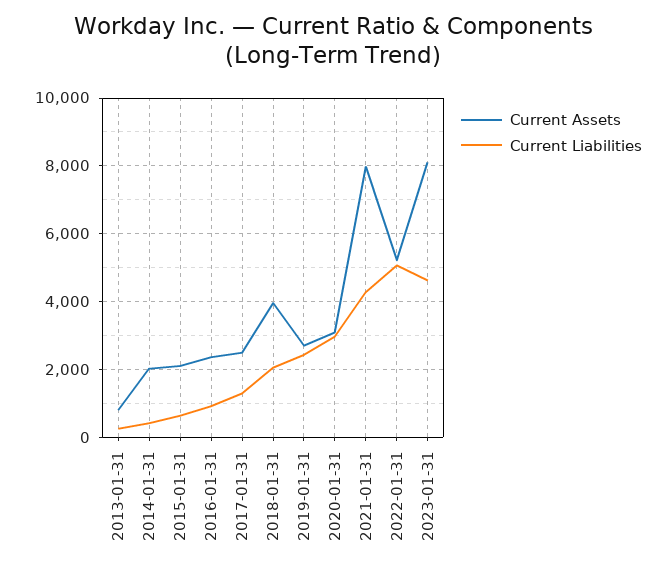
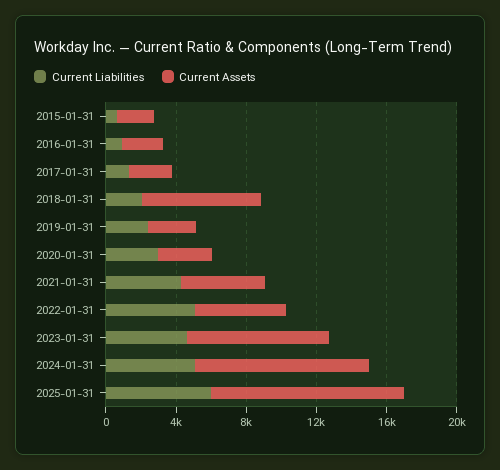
Current Assets, 2013-01-31: 800 -> none
Current Liabilities, 2013-01-31: 200 -> none
Current Assets, 2014-01-31: 2000 -> none
Current Liabilities, 2014-01-31: 400 -> none
Current Assets, 2018-01-31: 4000 -> 7000
Current Assets, 2021-01-31: 8000 -> 5000
Current Liabilities, 2024-01-31: none -> 5000
Current Assets, 2024-01-31: none -> 10000
Current Liabilities, 2025-01-31: none -> 6000
Current Assets, 2025-01-31: none -> 11000

